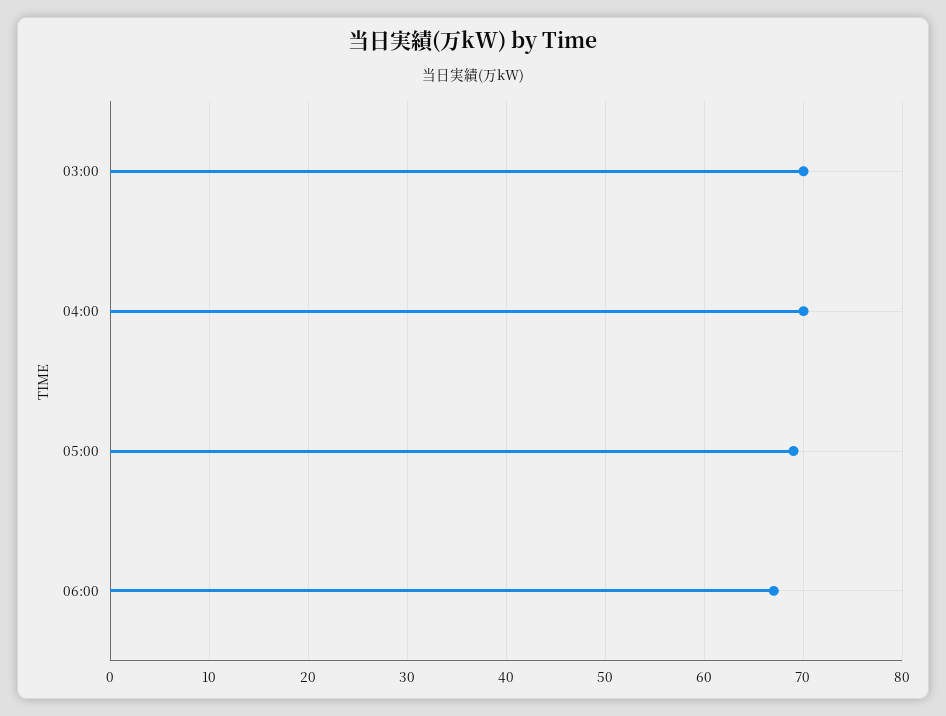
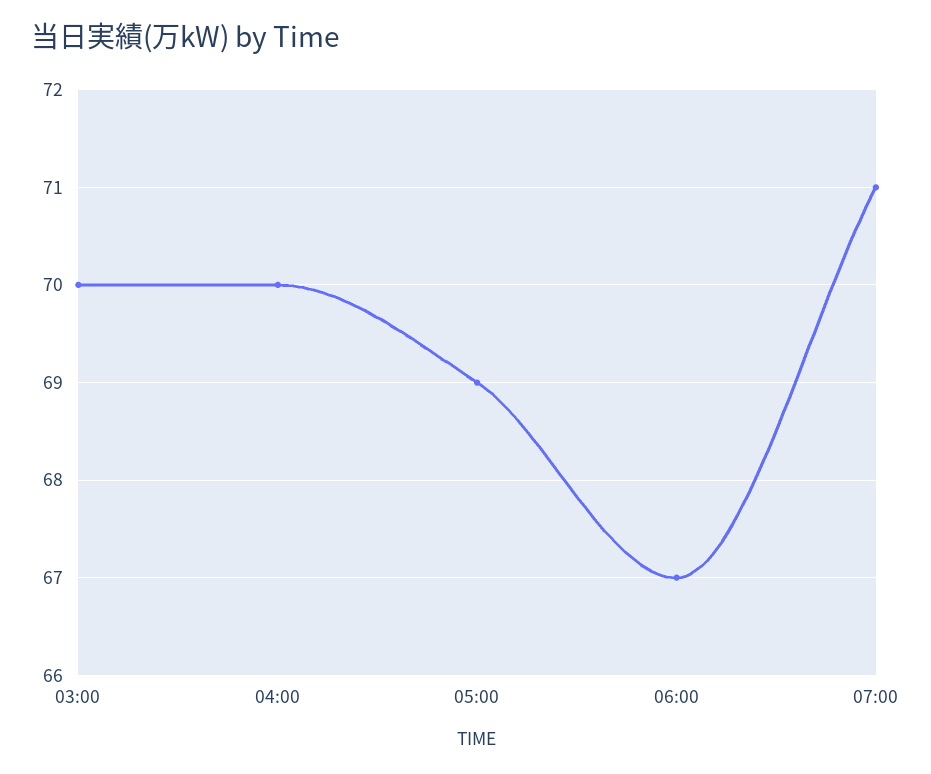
07:00: none -> 71

